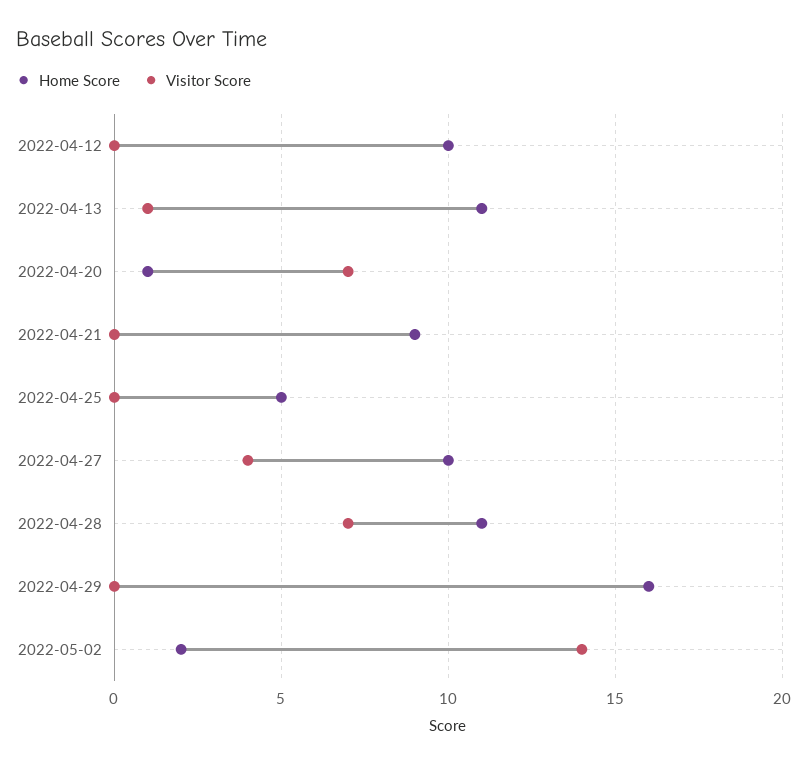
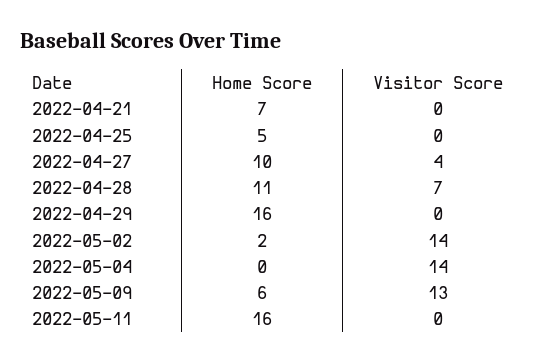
Home Score, 2022-04-12: 10 -> none
Visitor Score, 2022-04-12: 0 -> none
Home Score, 2022-04-13: 11 -> none
Visitor Score, 2022-04-13: 1 -> none
Home Score, 2022-04-20: 1 -> none
Visitor Score, 2022-04-20: 7 -> none
Home Score, 2022-04-21: 9 -> 7
Home Score, 2022-05-04: none -> 0
Visitor Score, 2022-05-04: none -> 14
Home Score, 2022-05-09: none -> 6
Visitor Score, 2022-05-09: none -> 13
Home Score, 2022-05-11: none -> 16
Visitor Score, 2022-05-11: none -> 0

